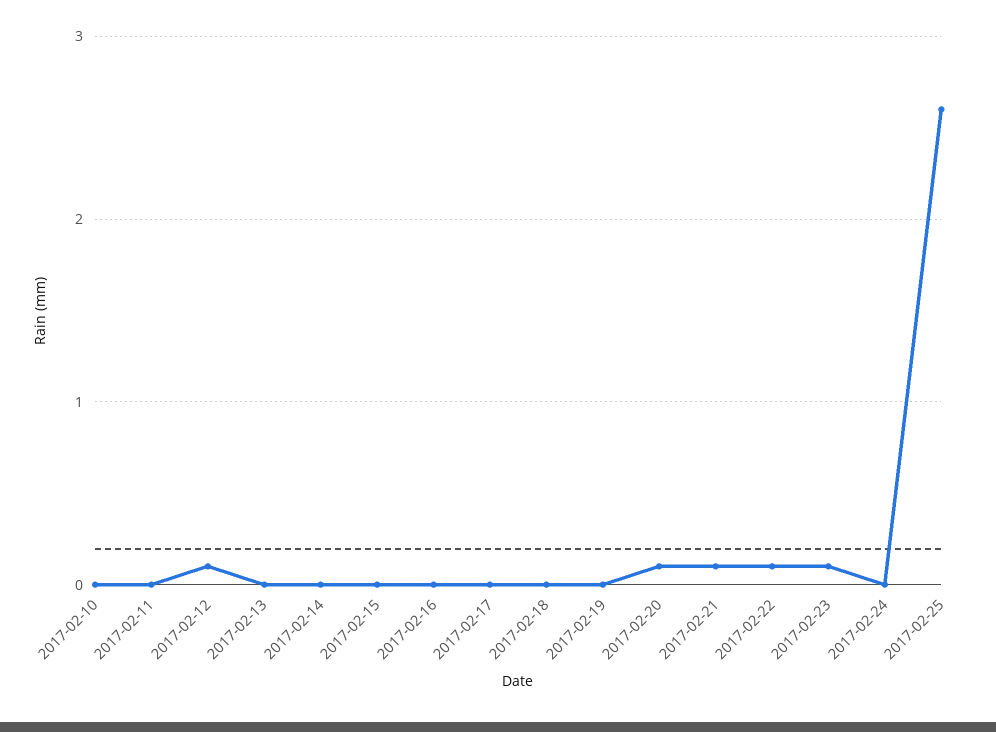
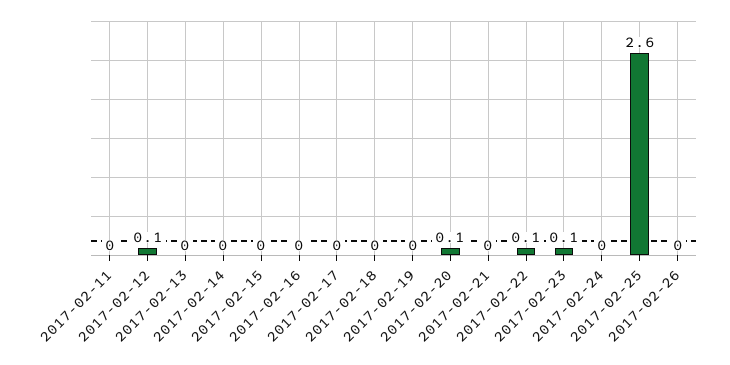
2017-02-10: 0 -> none
2017-02-21: 0.1 -> 0
2017-02-26: none -> 0

